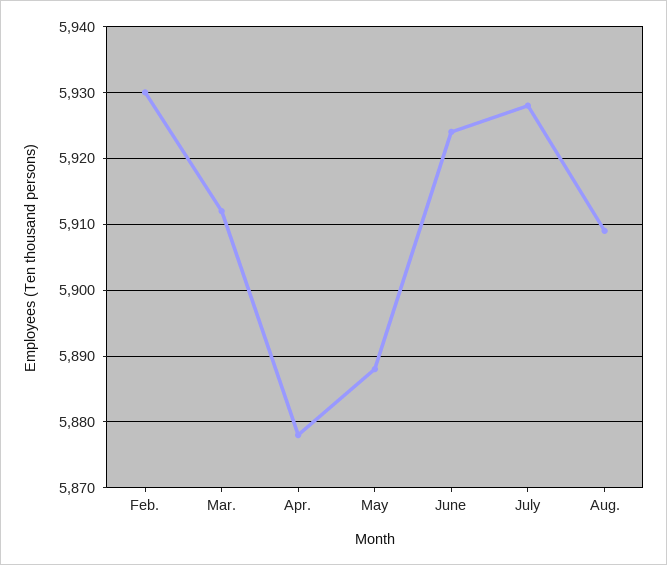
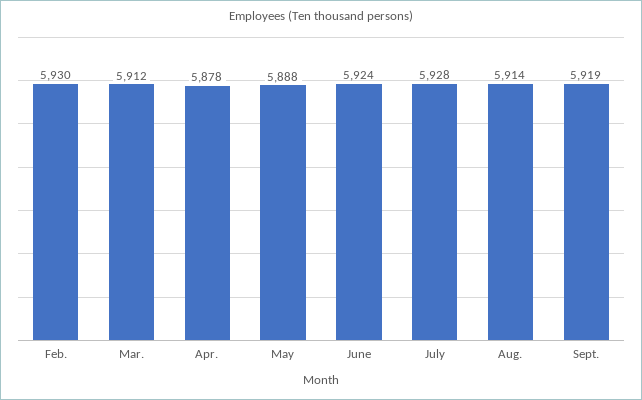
Aug.: 5909 -> 5914
Sept.: none -> 5919

